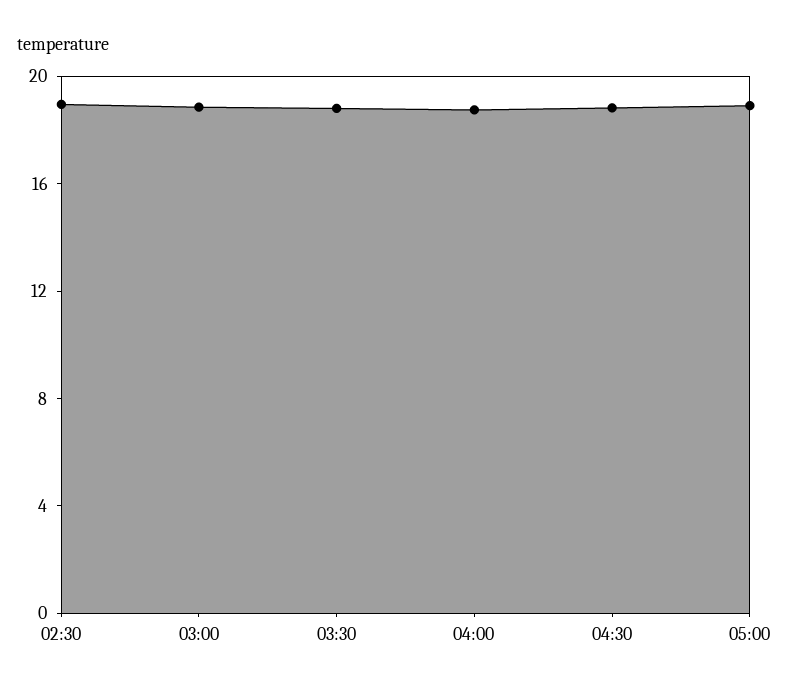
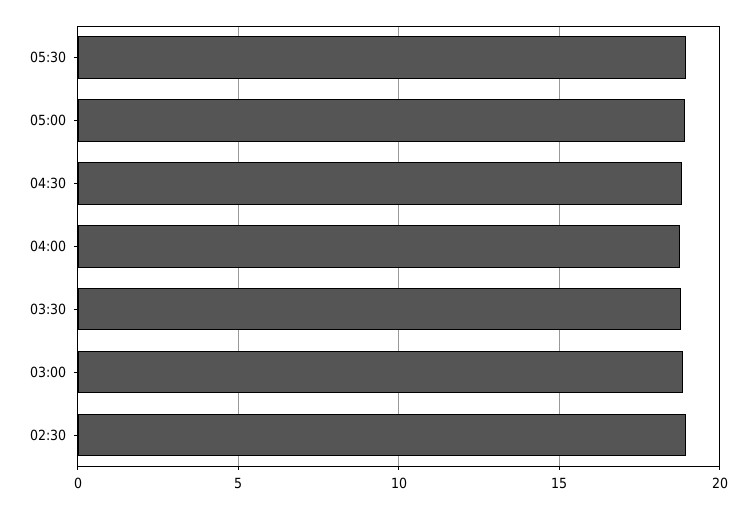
05:30: none -> 19

